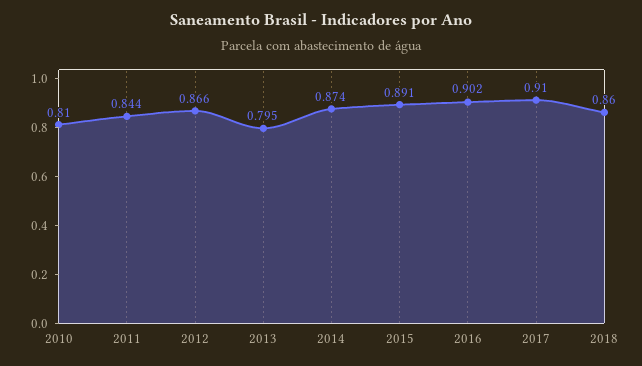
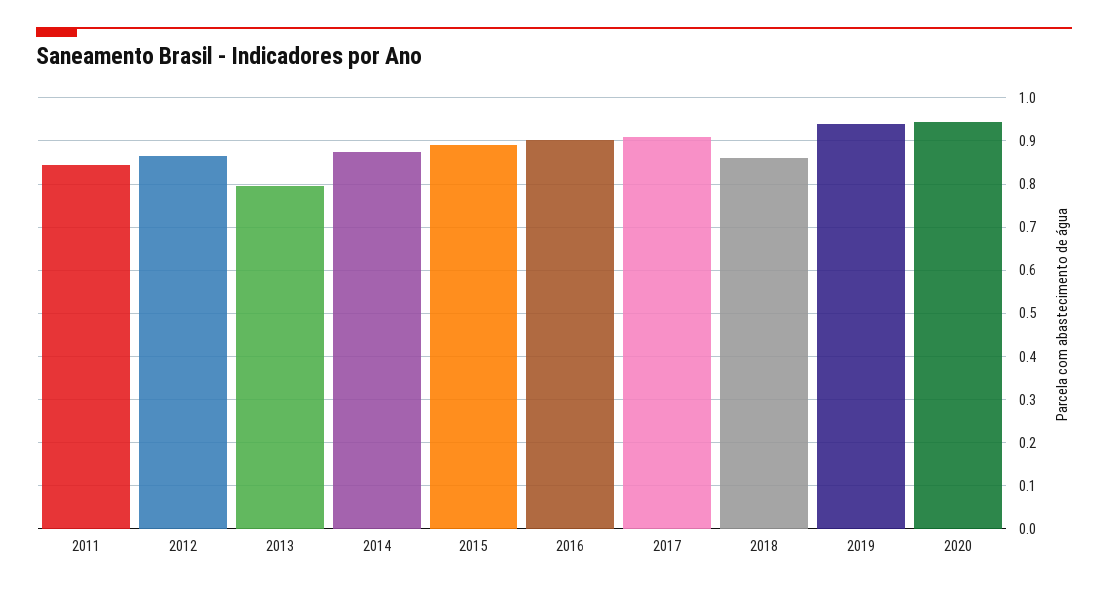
2010: 0.81 -> none
2019: none -> 0.94
2020: none -> 0.94

